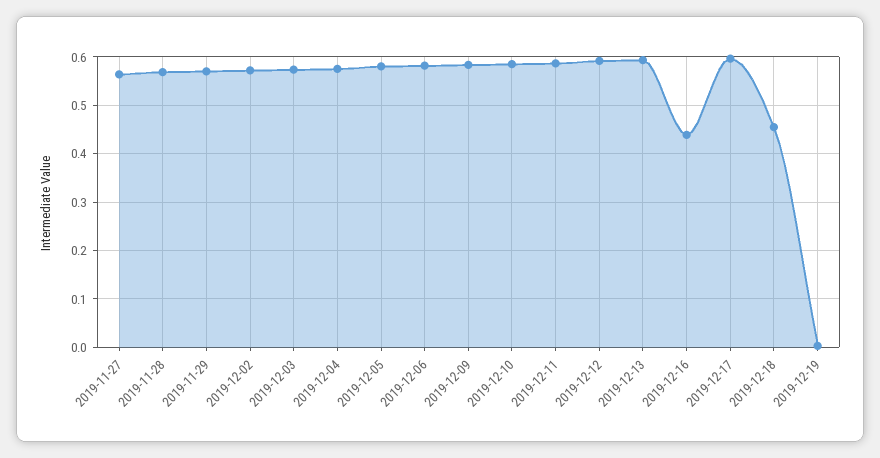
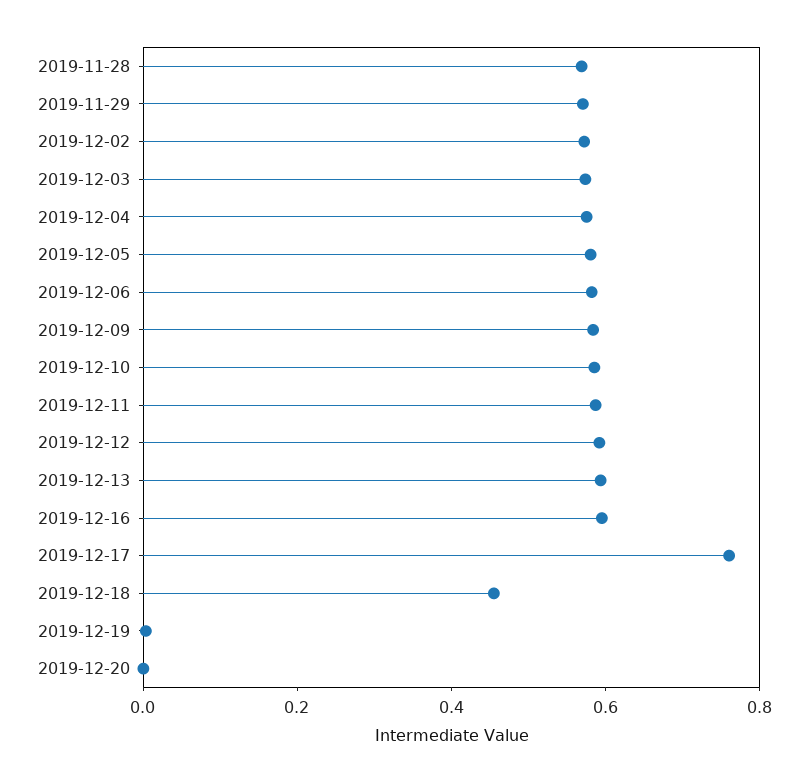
2019-11-27: 0.56 -> none
2019-12-16: 0.44 -> 0.6
2019-12-17: 0.6 -> 0.75
2019-12-20: none -> 0

